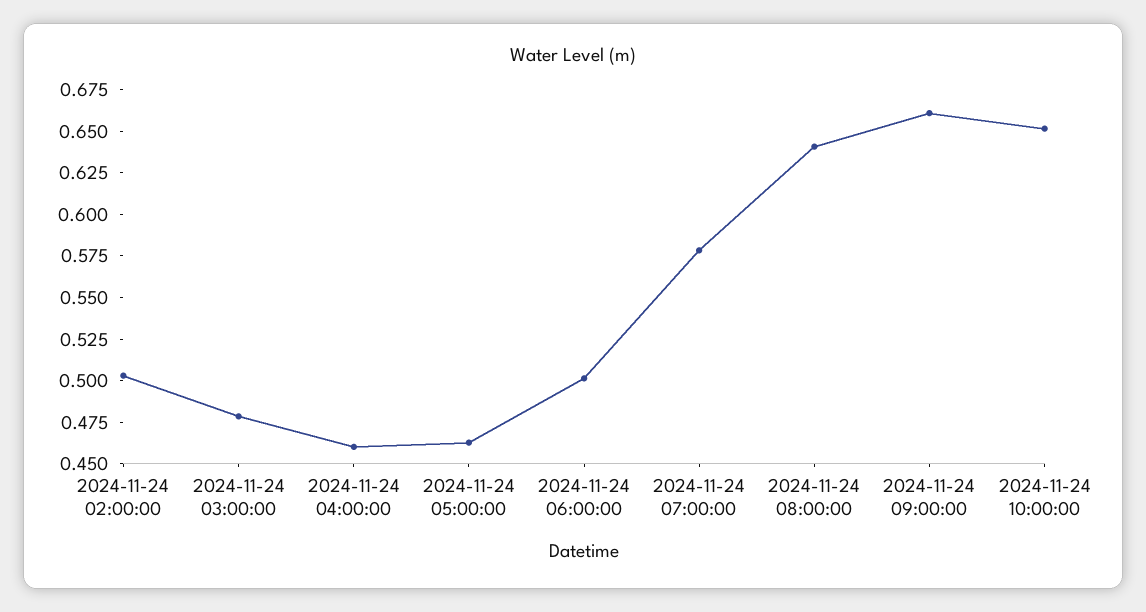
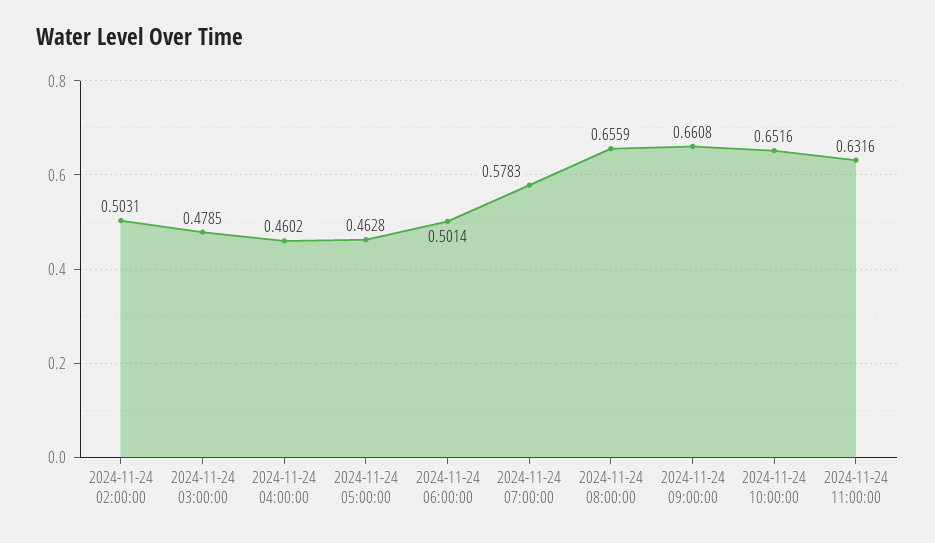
2024-11-24 08:00:00: 0.64 -> 0.6559
2024-11-24 11:00:00: none -> 0.6316

